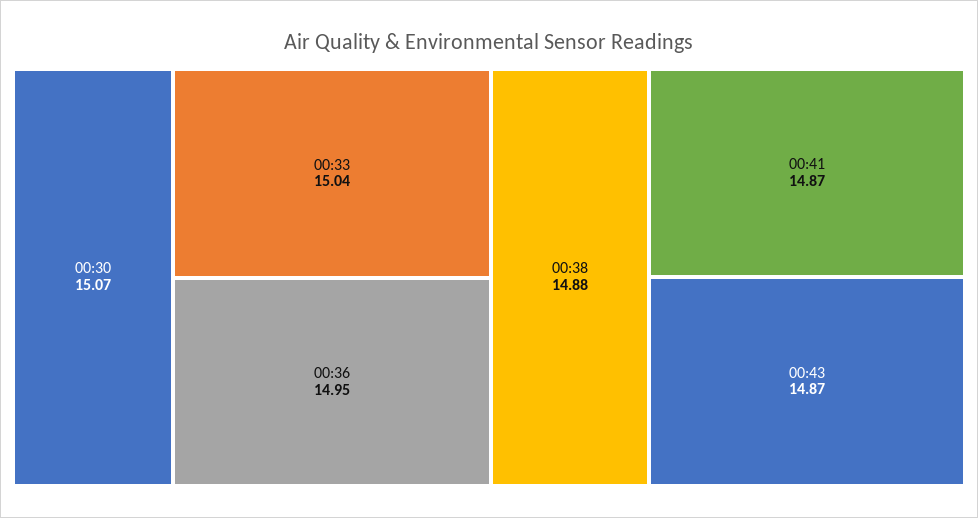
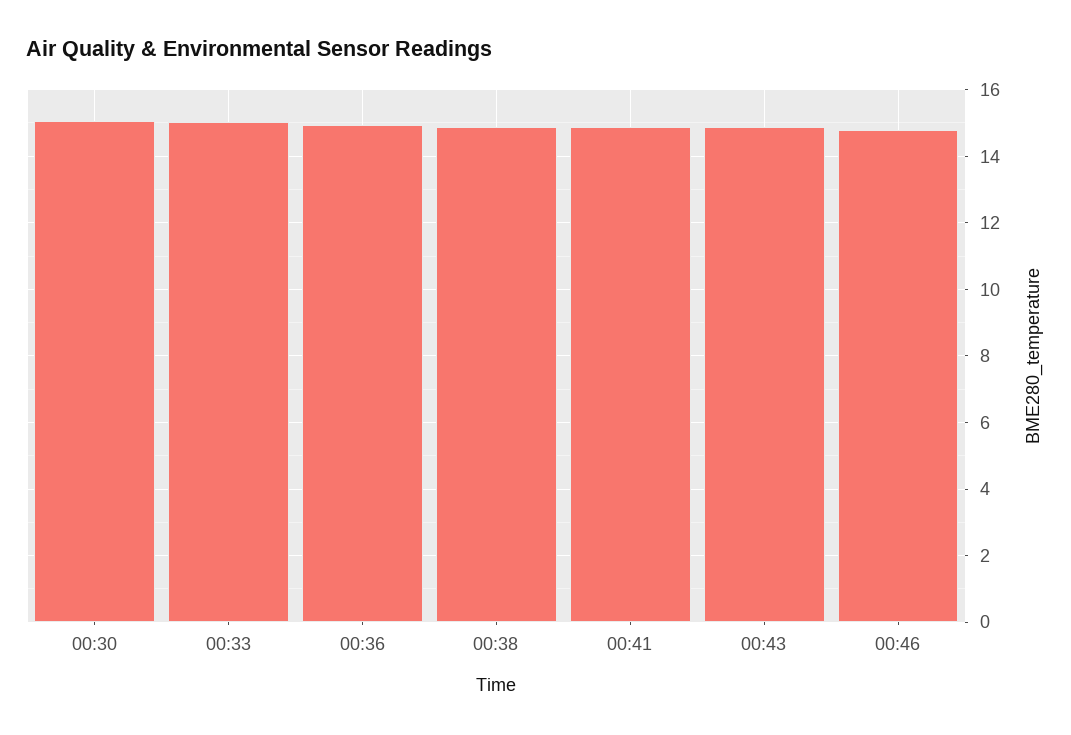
00:46: none -> 14.8

